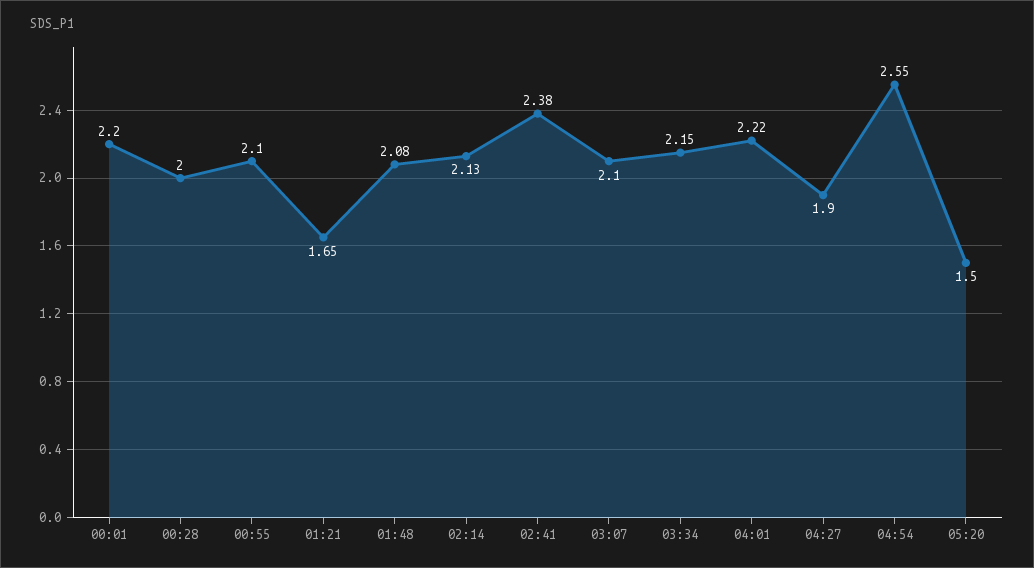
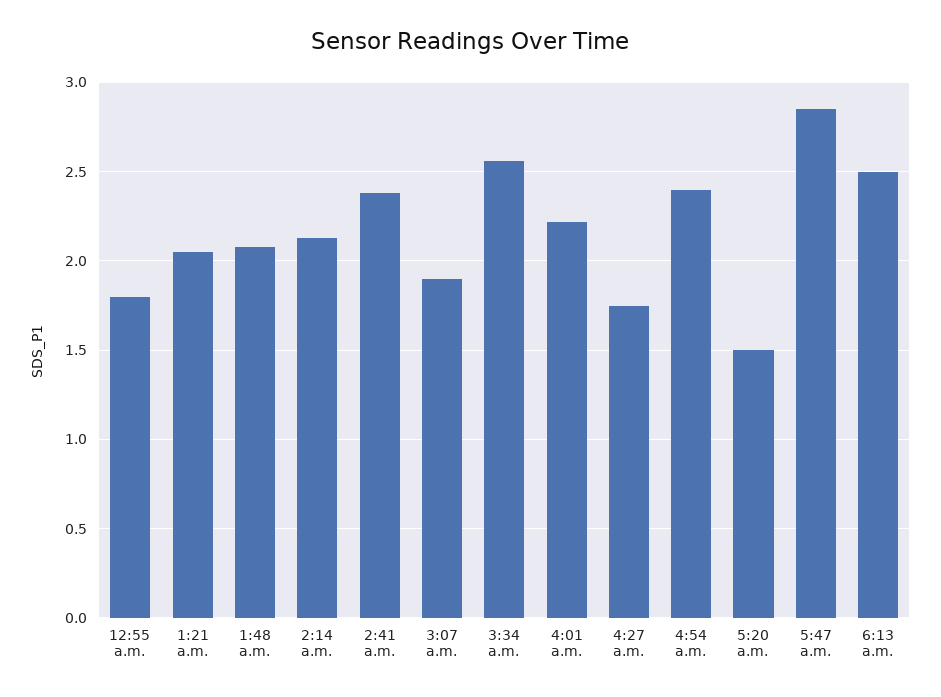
00:01: 2.2 -> none
00:28: 2 -> none
00:55: 2.1 -> 1.8
01:21: 1.65 -> 2.05
03:07: 2.1 -> 1.9
03:34: 2.15 -> 2.55
04:27: 1.9 -> 1.75
04:54: 2.55 -> 2.4
5:47 a.m.: none -> 2.85
6:13 a.m.: none -> 2.5

